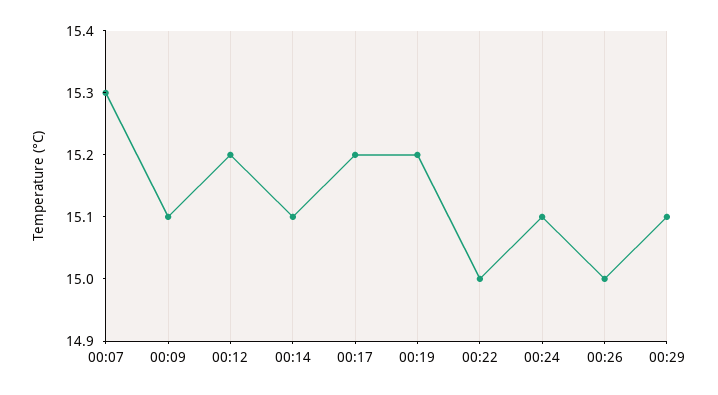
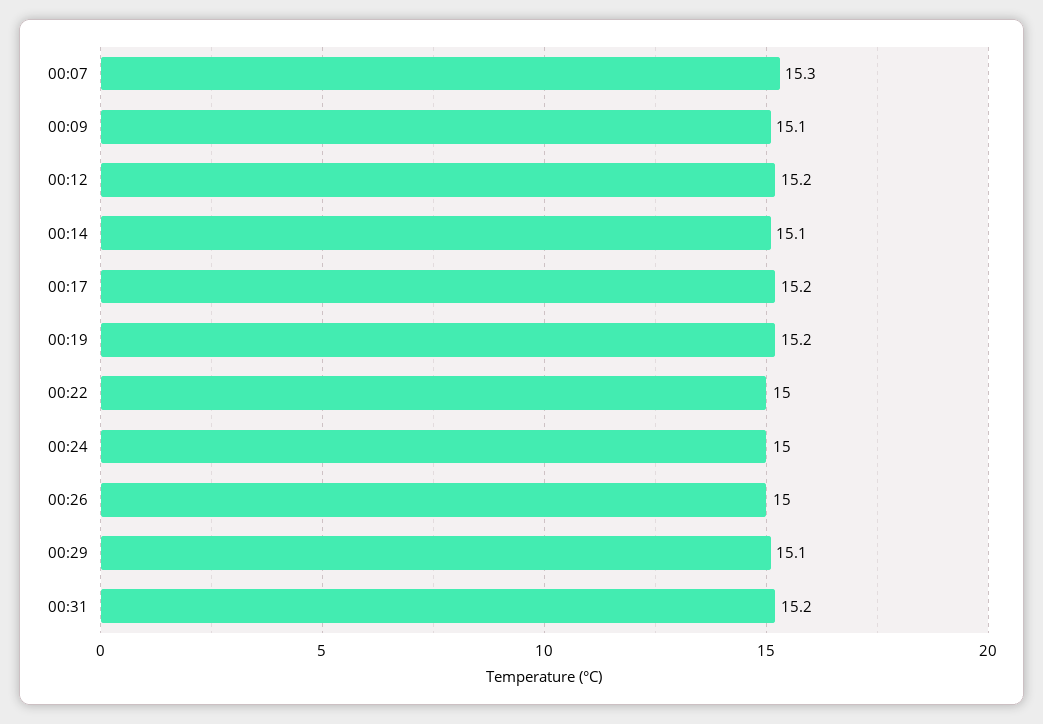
00:24: 15.1 -> 15
00:31: none -> 15.2

